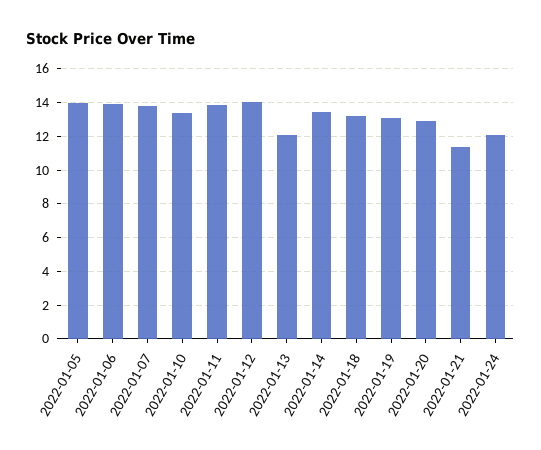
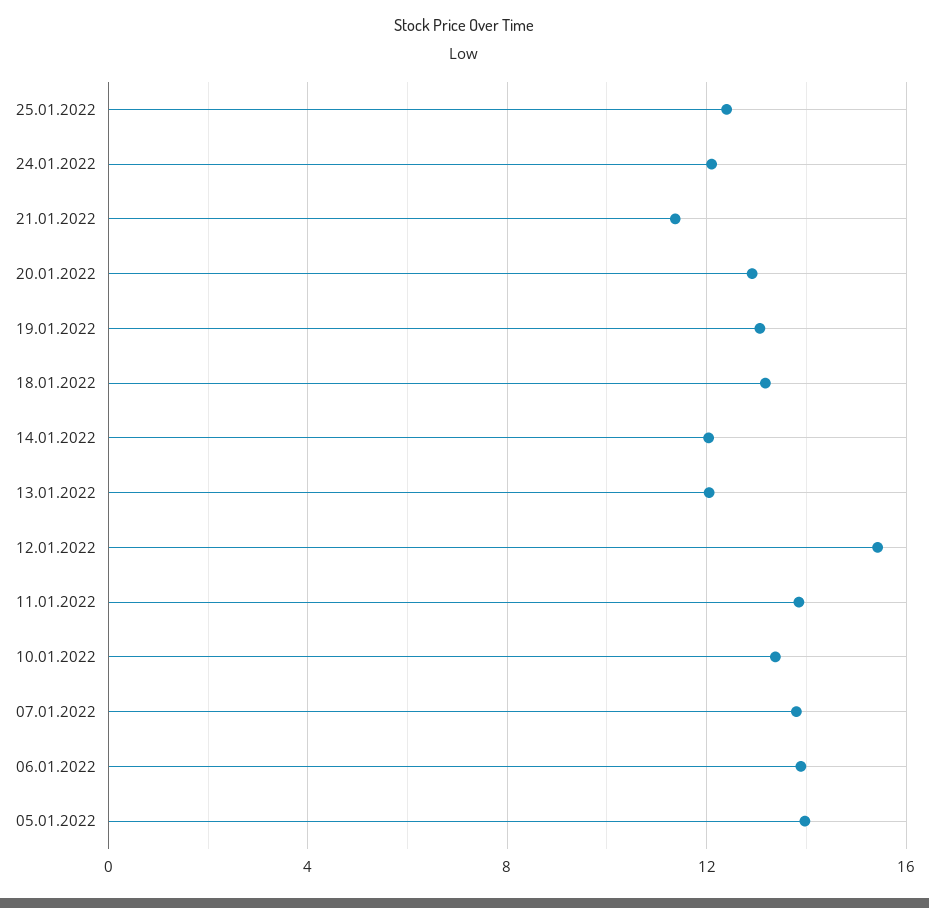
2022-01-12: 14 -> 15.5
2022-01-14: 13.5 -> 12
25.01.2022: none -> 12.5

